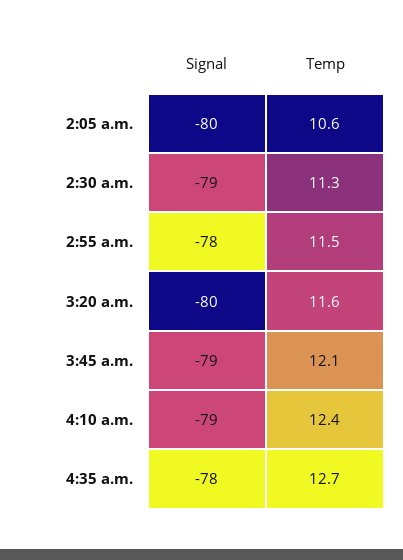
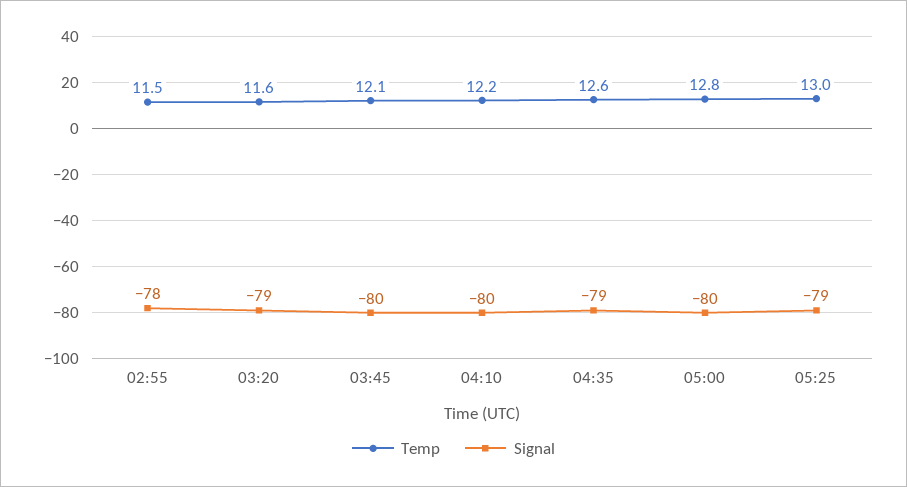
Signal, 2:05 a.m.: -80 -> none
Temp, 2:05 a.m.: 10.6 -> none
Signal, 2:30 a.m.: -79 -> none
Temp, 2:30 a.m.: 11.3 -> none
Signal, 3:20 a.m.: -80 -> -79
Signal, 3:45 a.m.: -79 -> -80
Signal, 4:10 a.m.: -79 -> -80
Temp, 4:10 a.m.: 12.4 -> 12.2
Signal, 4:35 a.m.: -78 -> -79
Temp, 4:35 a.m.: 12.7 -> 12.6
Temp, 05:00: none -> 12.8
Signal, 05:00: none -> -80
Temp, 05:25: none -> 13
Signal, 05:25: none -> -79

